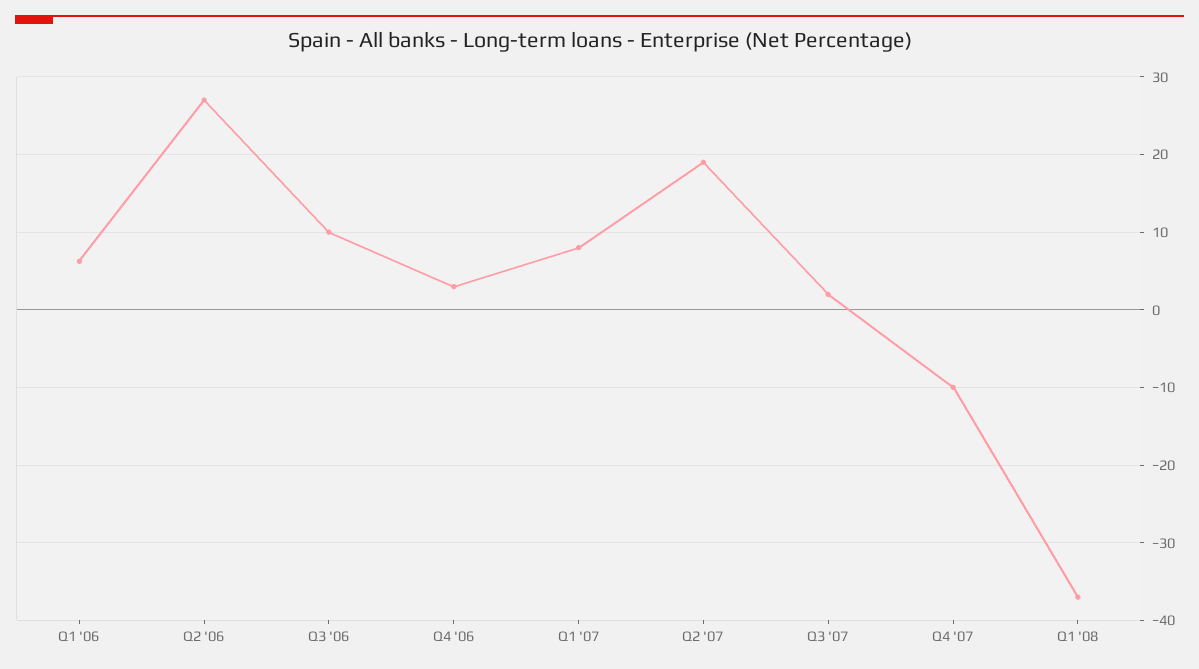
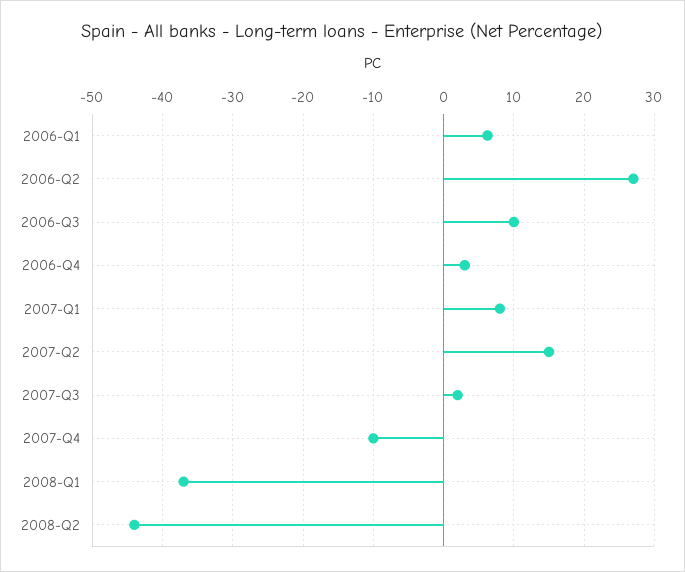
Q2 '07: 19 -> 15
2008-Q2: none -> -44

